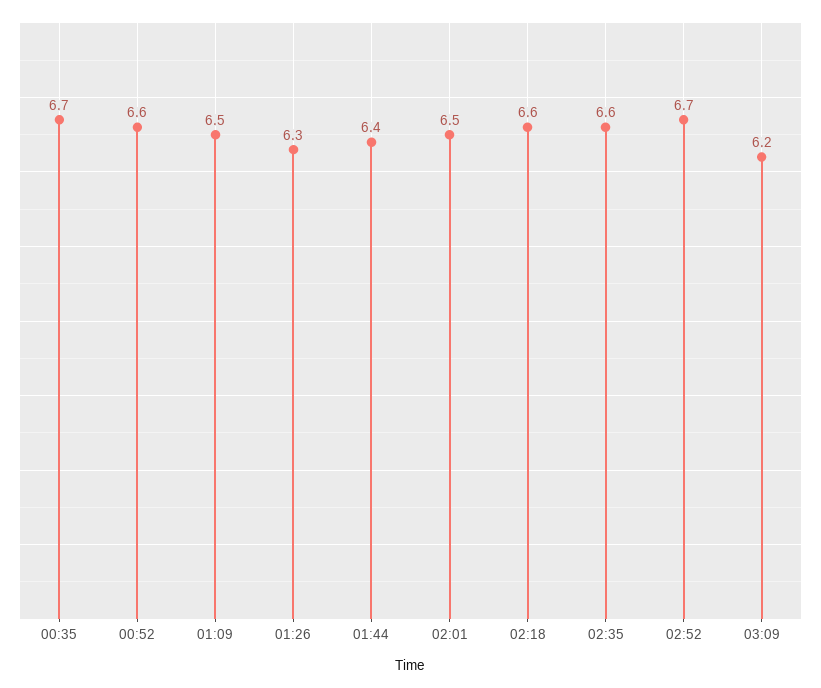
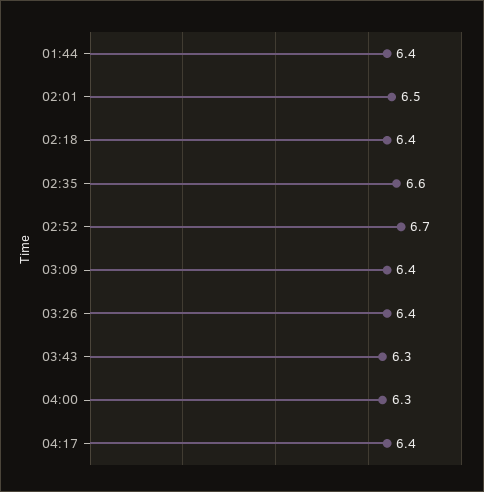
00:35: 6.7 -> none
00:52: 6.6 -> none
01:09: 6.5 -> none
01:26: 6.3 -> none
02:18: 6.6 -> 6.4
03:09: 6.2 -> 6.4
03:26: none -> 6.4
03:43: none -> 6.3
04:00: none -> 6.3
04:17: none -> 6.4

